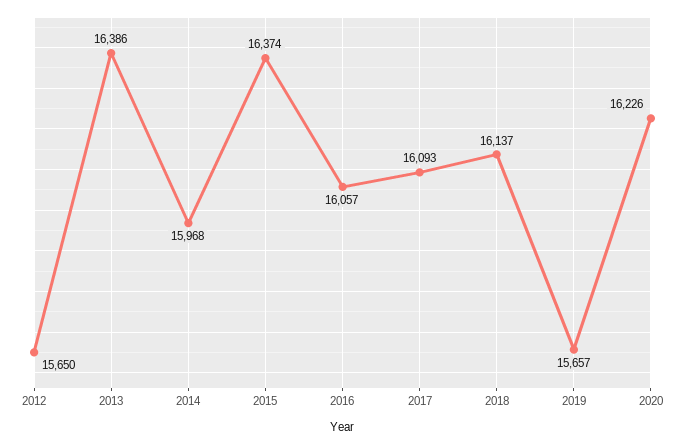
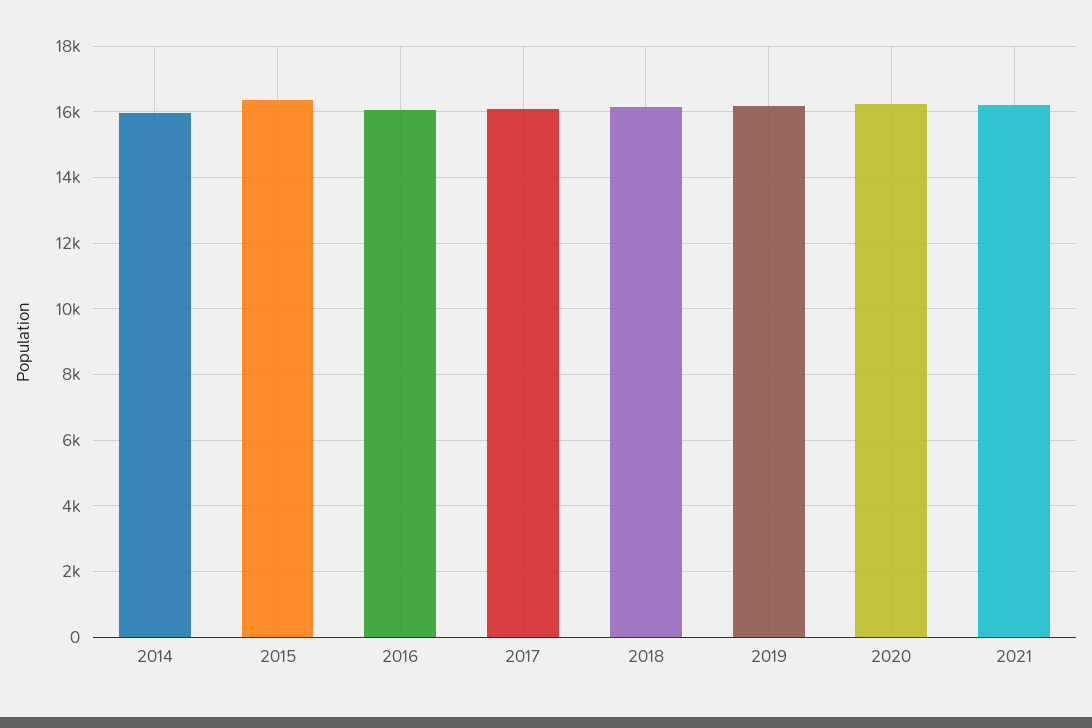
2012: 15650 -> none
2013: 16386 -> none
2019: 15657 -> 16200
2021: none -> 16200

